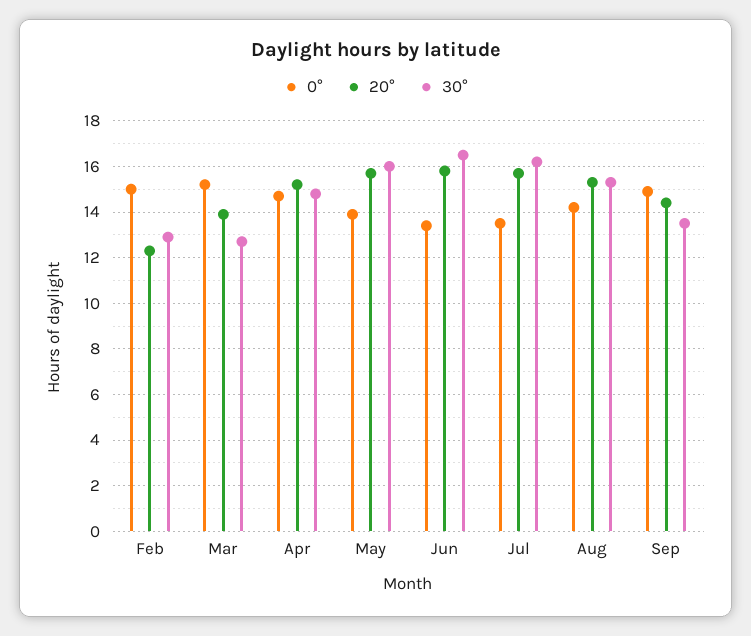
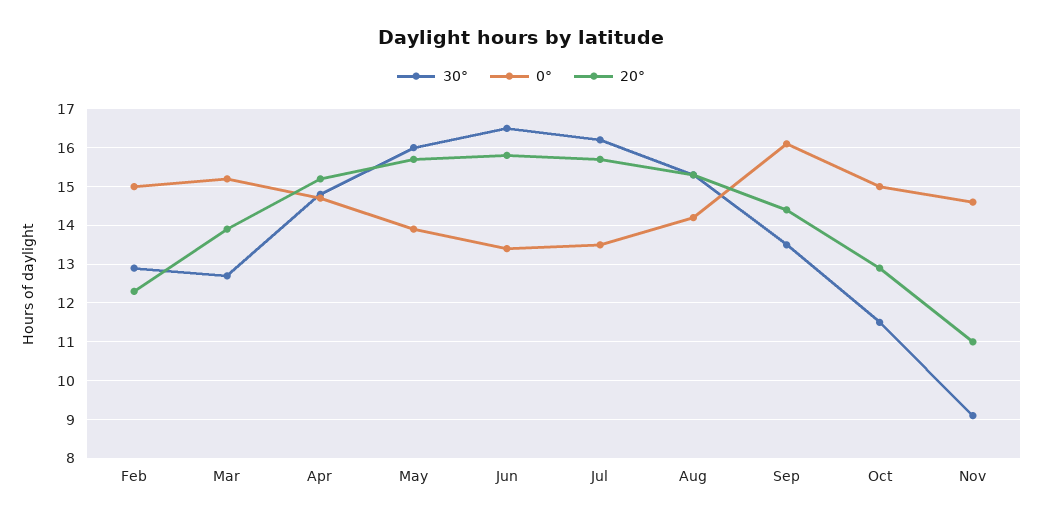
0°, Sep: 15 -> 16
30°, Oct: none -> 11.5
0°, Oct: none -> 15
20°, Oct: none -> 13
30°, Nov: none -> 9
0°, Nov: none -> 14.5
20°, Nov: none -> 11

